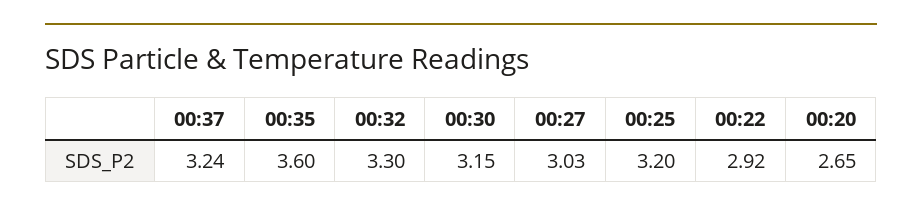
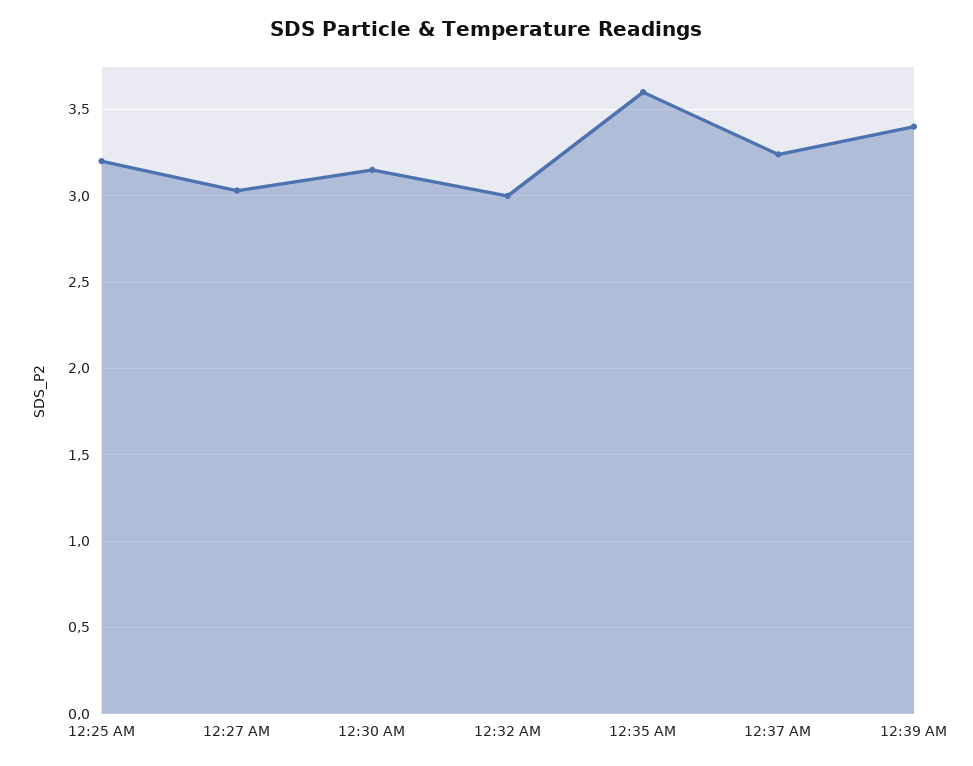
00:32: 3.3 -> 3
00:22: 2.92 -> none
00:20: 2.65 -> none
12:39 AM: none -> 3.4

